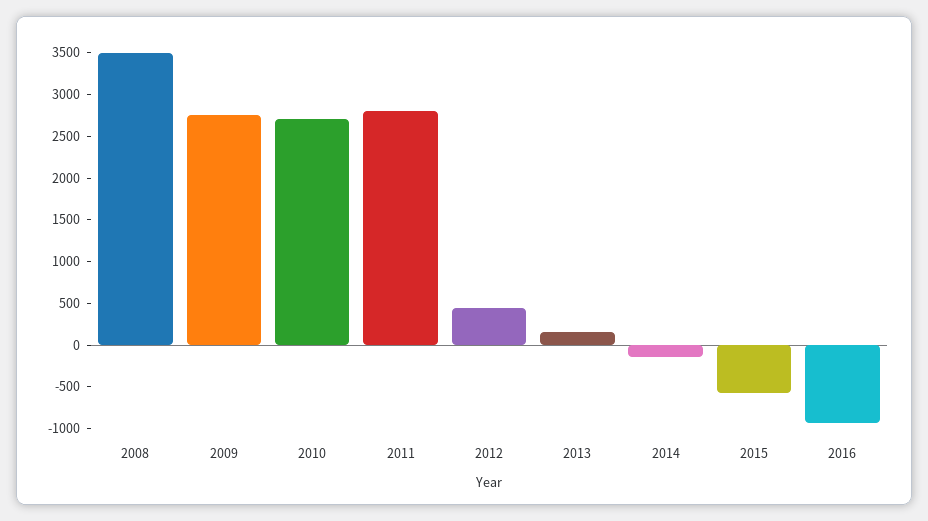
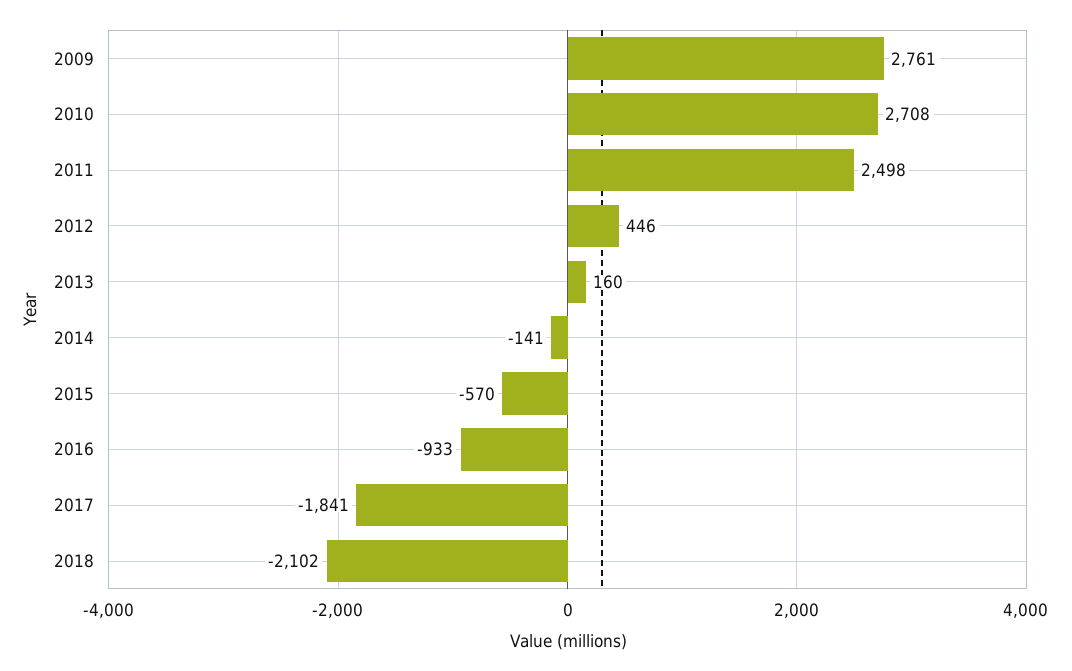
2008: 3500 -> none
2011: 2800 -> 2498
2017: none -> -1841
2018: none -> -2102

